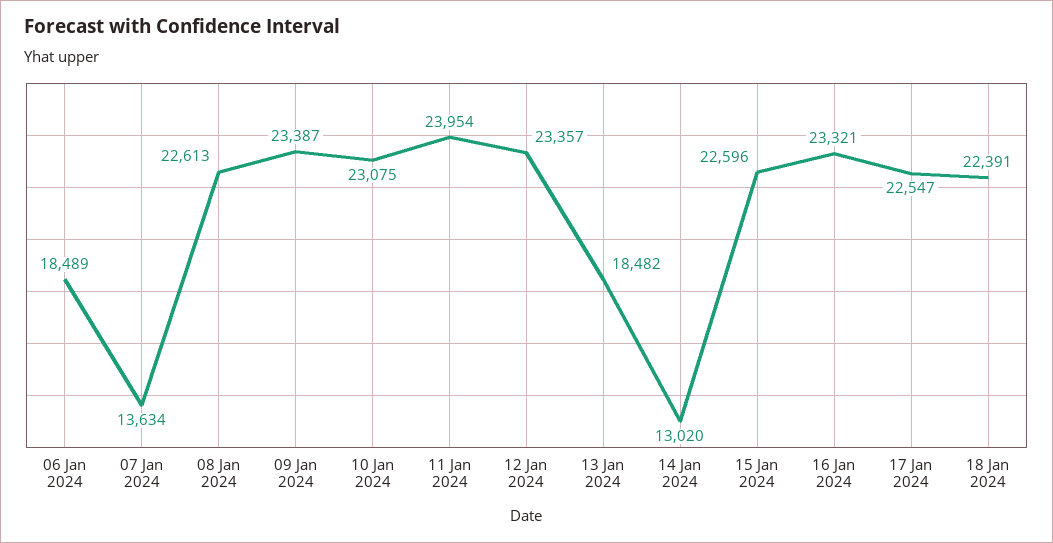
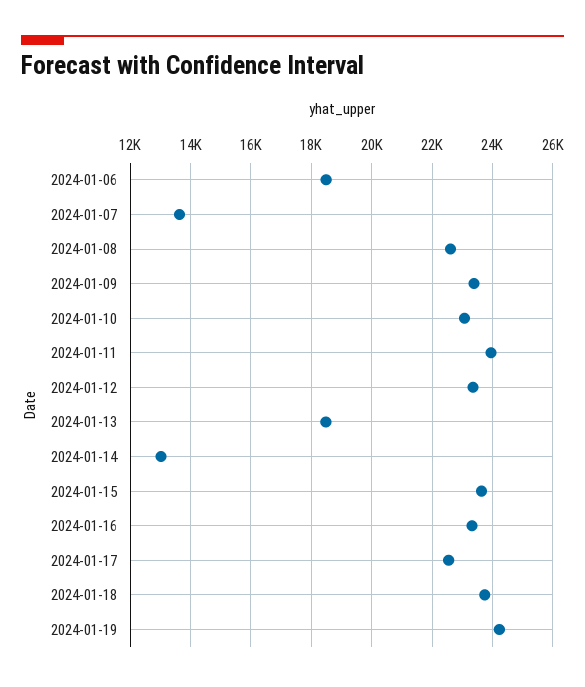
15 Jan 2024: 22596 -> 23600
18 Jan 2024: 22391 -> 23800
2024-01-19: none -> 24200

